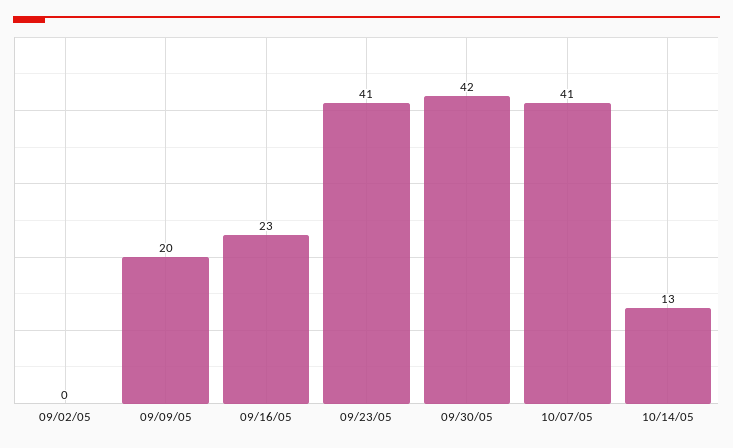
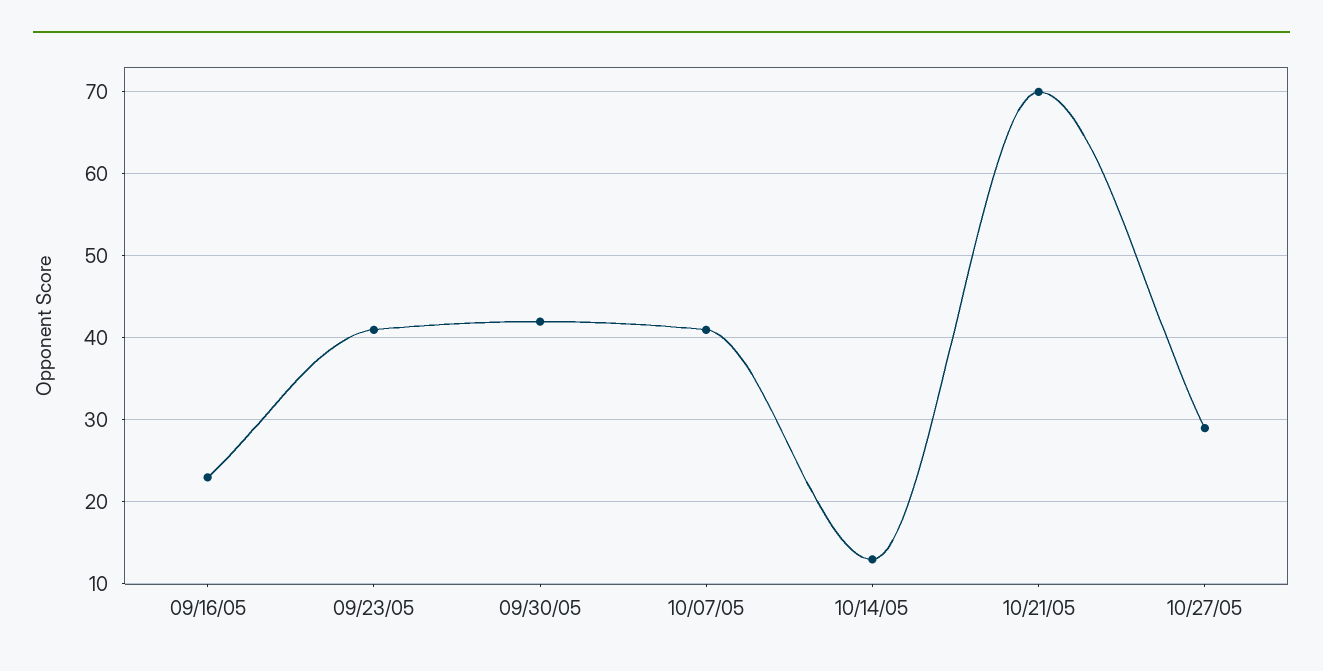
09/02/05: 0 -> none
09/09/05: 20 -> none
10/21/05: none -> 70
10/27/05: none -> 29

